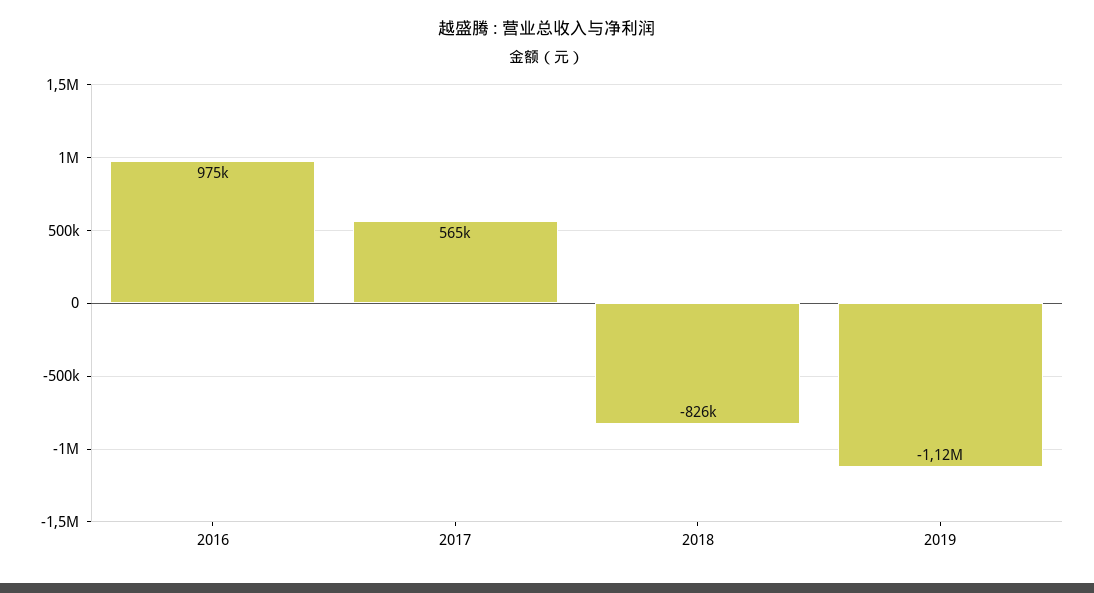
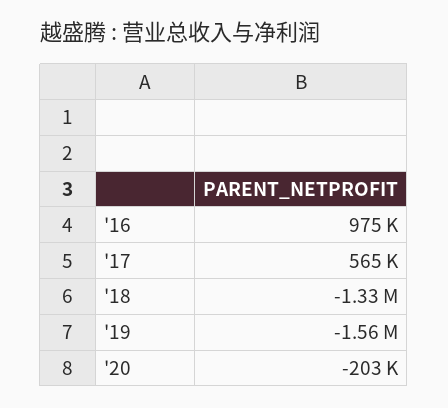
2018: -826000 -> -1330000
2019: -1120000 -> -1560000
'20: none -> -203000

